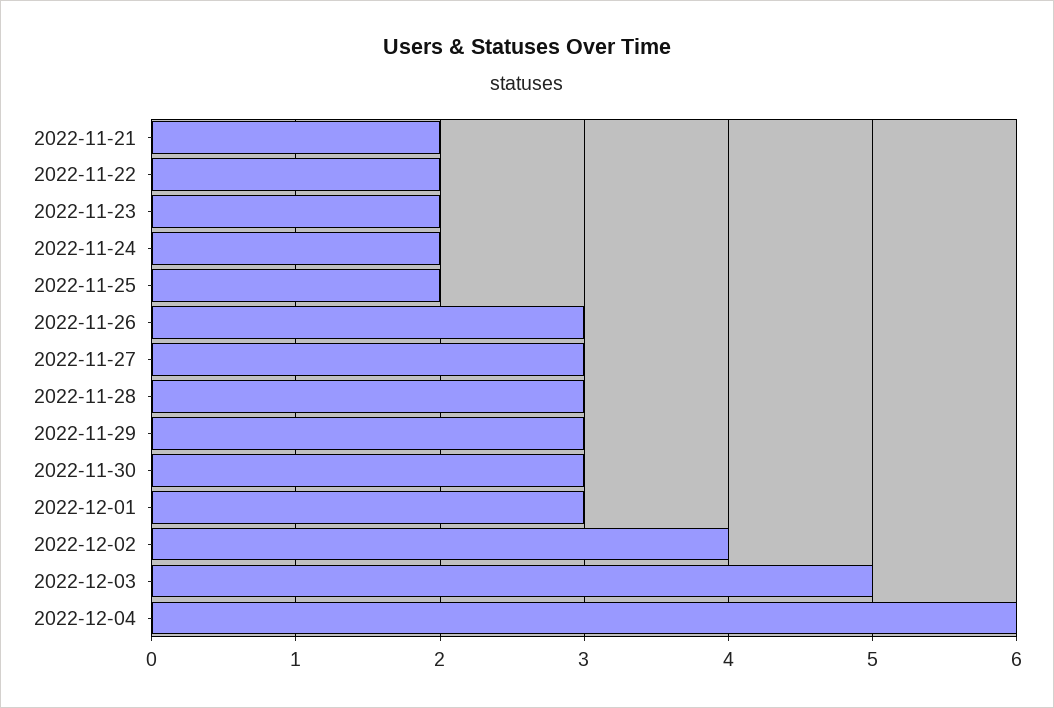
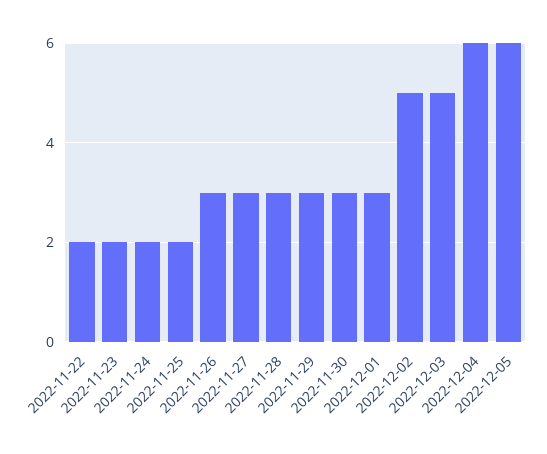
2022-11-21: 2 -> none
2022-12-02: 4 -> 5
2022-12-05: none -> 6

